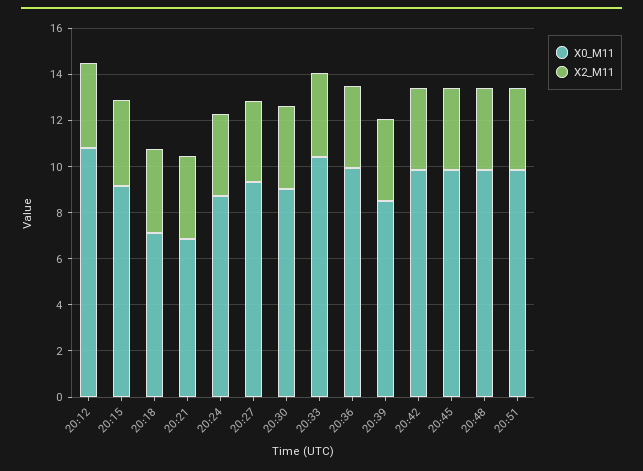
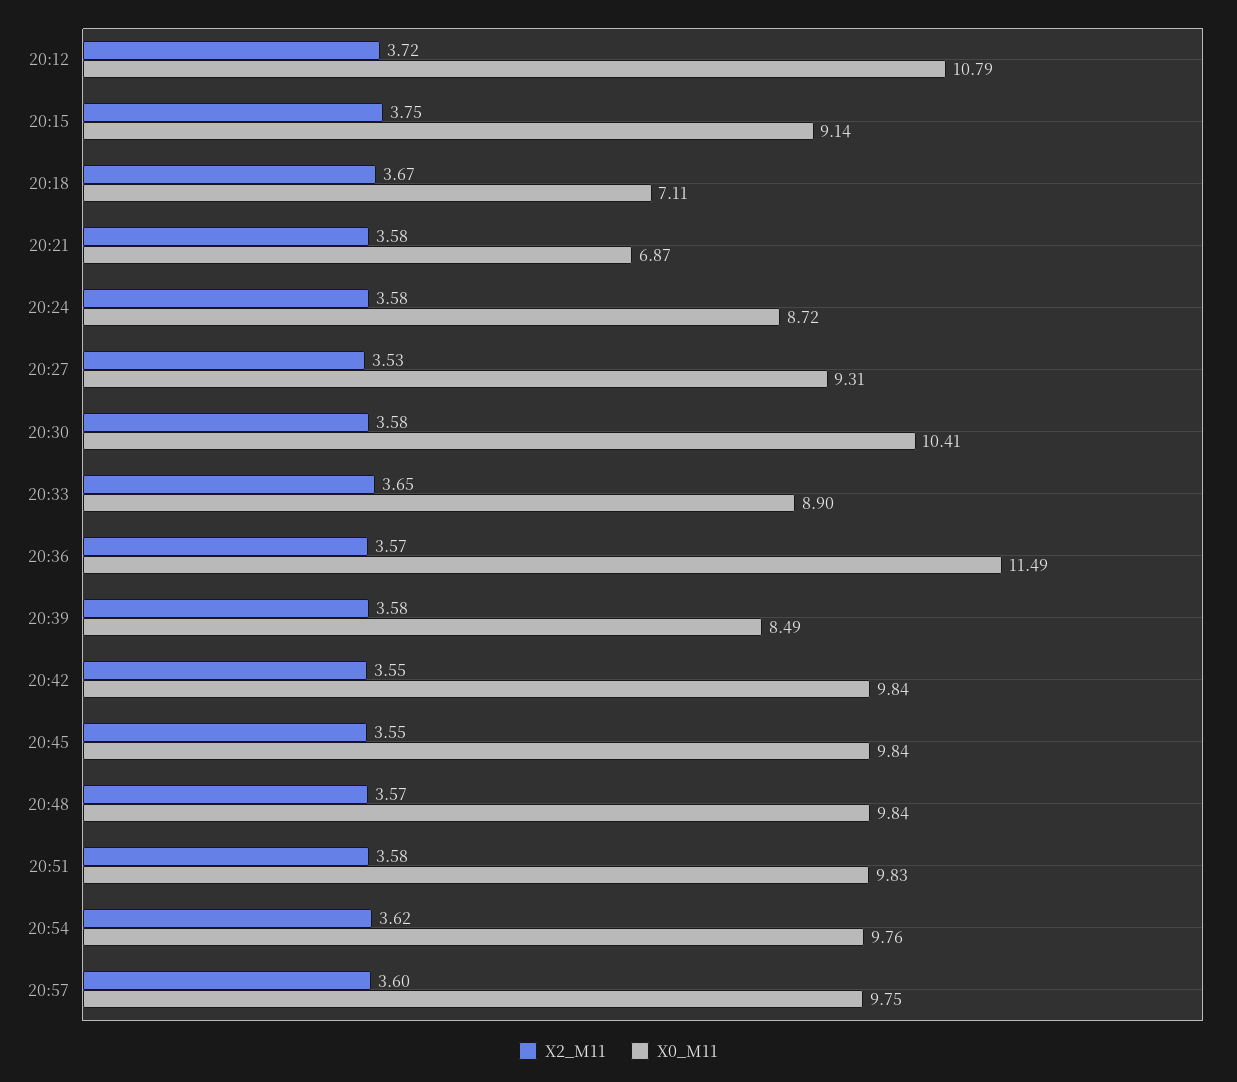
X0_M11, 20:30: 9 -> 10.41
X0_M11, 20:33: 10.5 -> 8.9
X0_M11, 20:36: 10 -> 11.49
X2_M11, 20:54: none -> 3.62
X0_M11, 20:54: none -> 9.76
X2_M11, 20:57: none -> 3.6
X0_M11, 20:57: none -> 9.75

